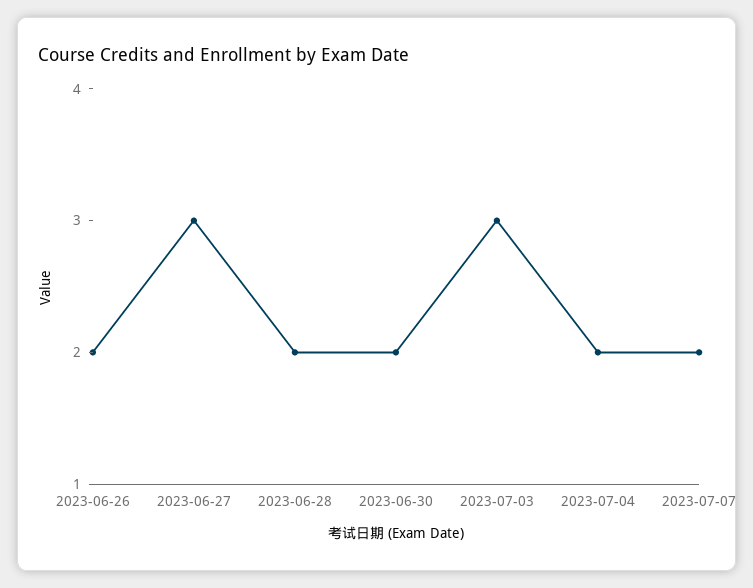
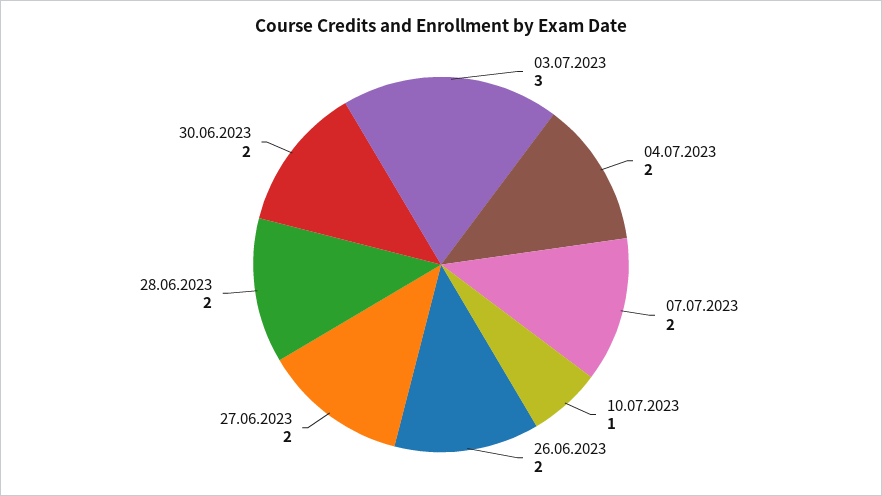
2023-06-27: 3 -> 2
10.07.2023: none -> 1

